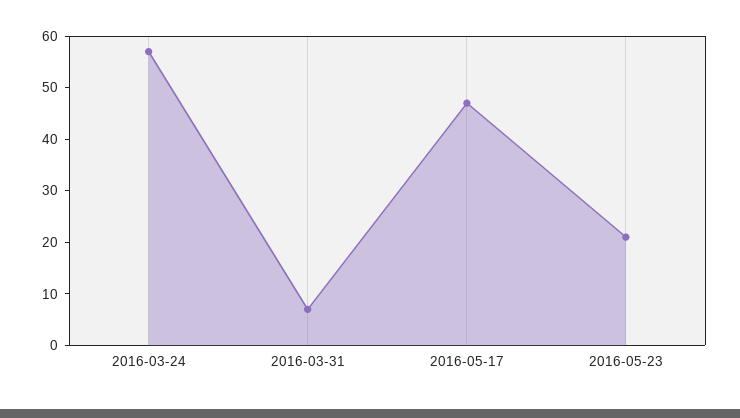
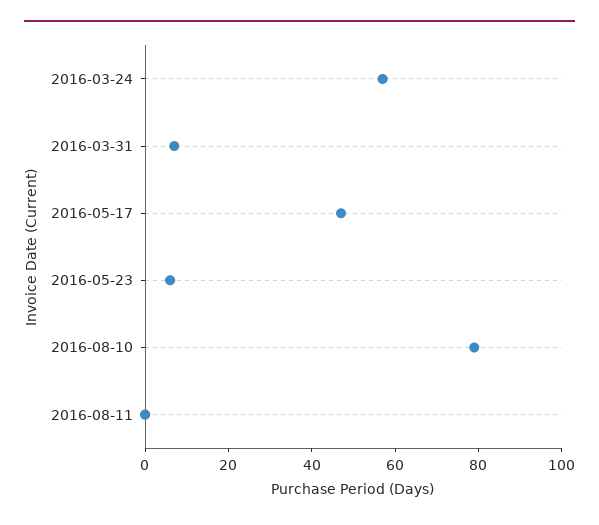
2016-05-23: 20 -> 5
2016-08-10: none -> 80
2016-08-11: none -> 0

